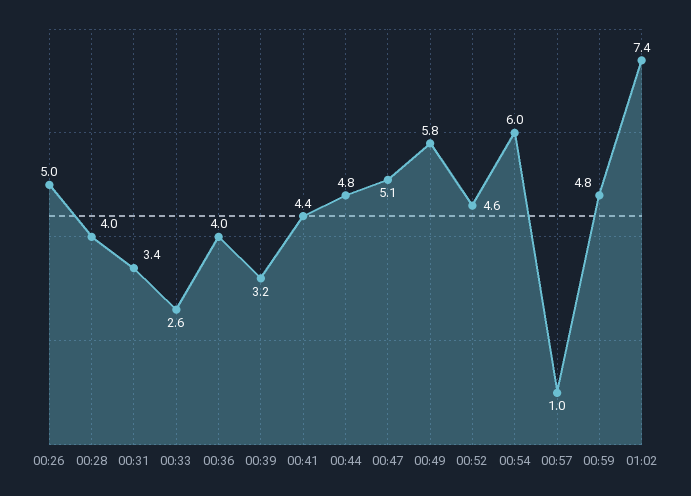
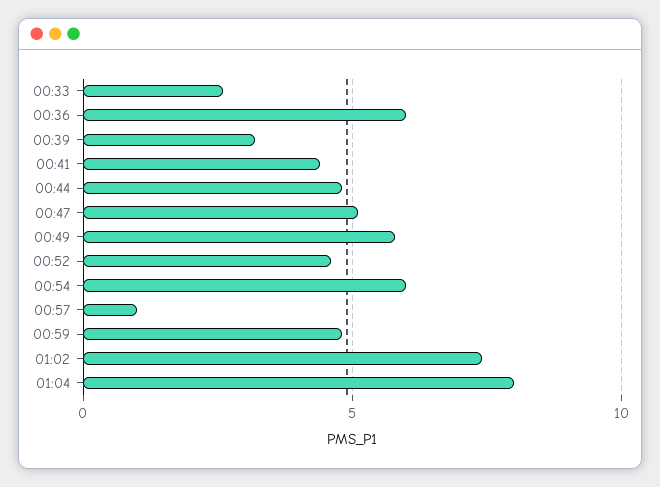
00:26: 5 -> none
00:28: 4 -> none
00:31: 3.4 -> none
00:36: 4 -> 6
01:04: none -> 8

